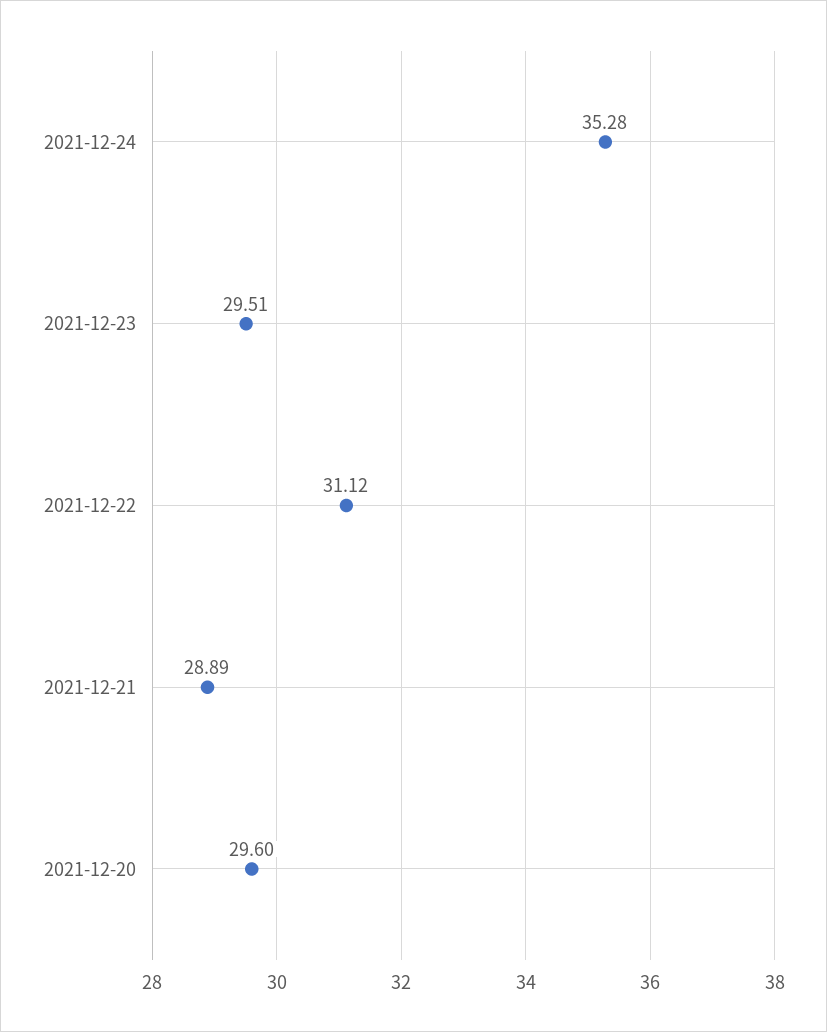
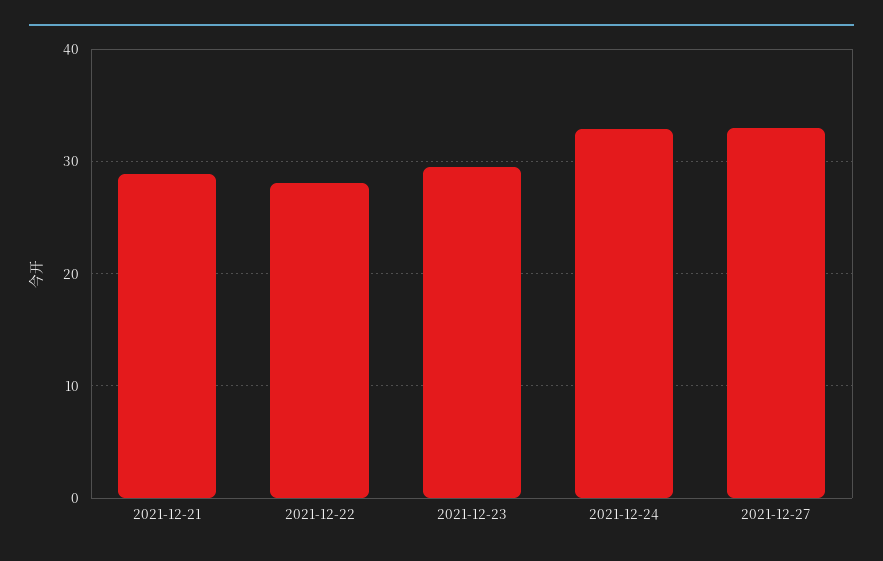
2021-12-24: 35.28 -> 33
2021-12-22: 31.12 -> 28
2021-12-20: 29.6 -> none
2021-12-27: none -> 33

